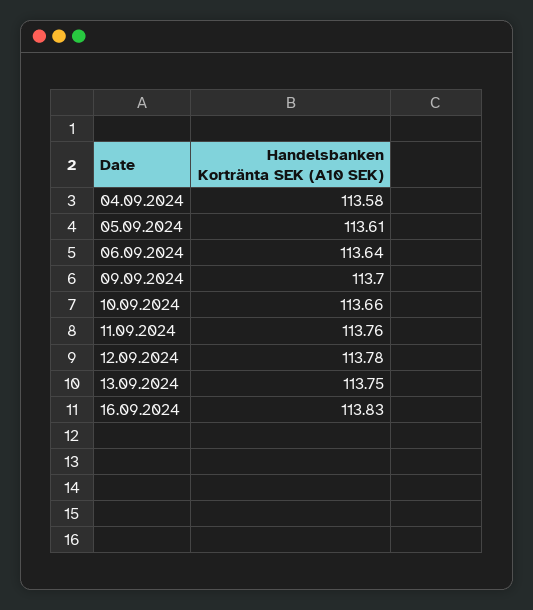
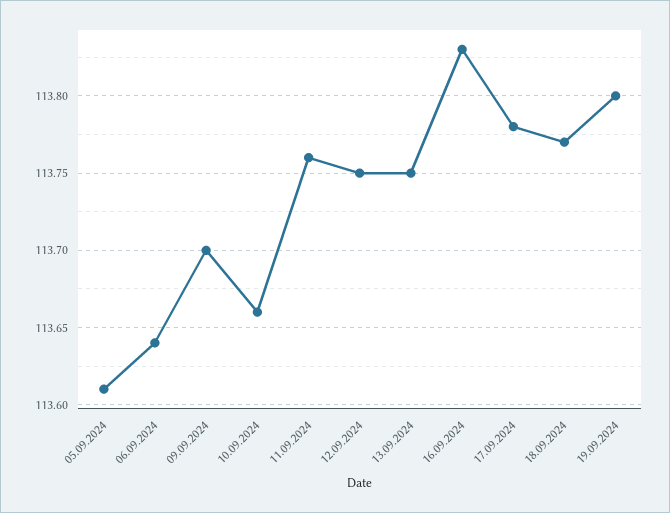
04.09.2024: 113.58 -> none
12.09.2024: 113.78 -> 113.75
17.09.2024: none -> 113.78
18.09.2024: none -> 113.77
19.09.2024: none -> 113.8

